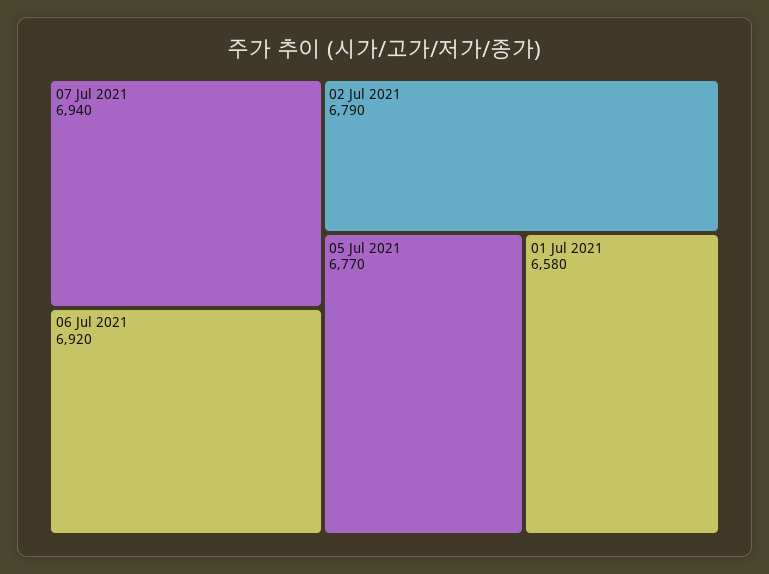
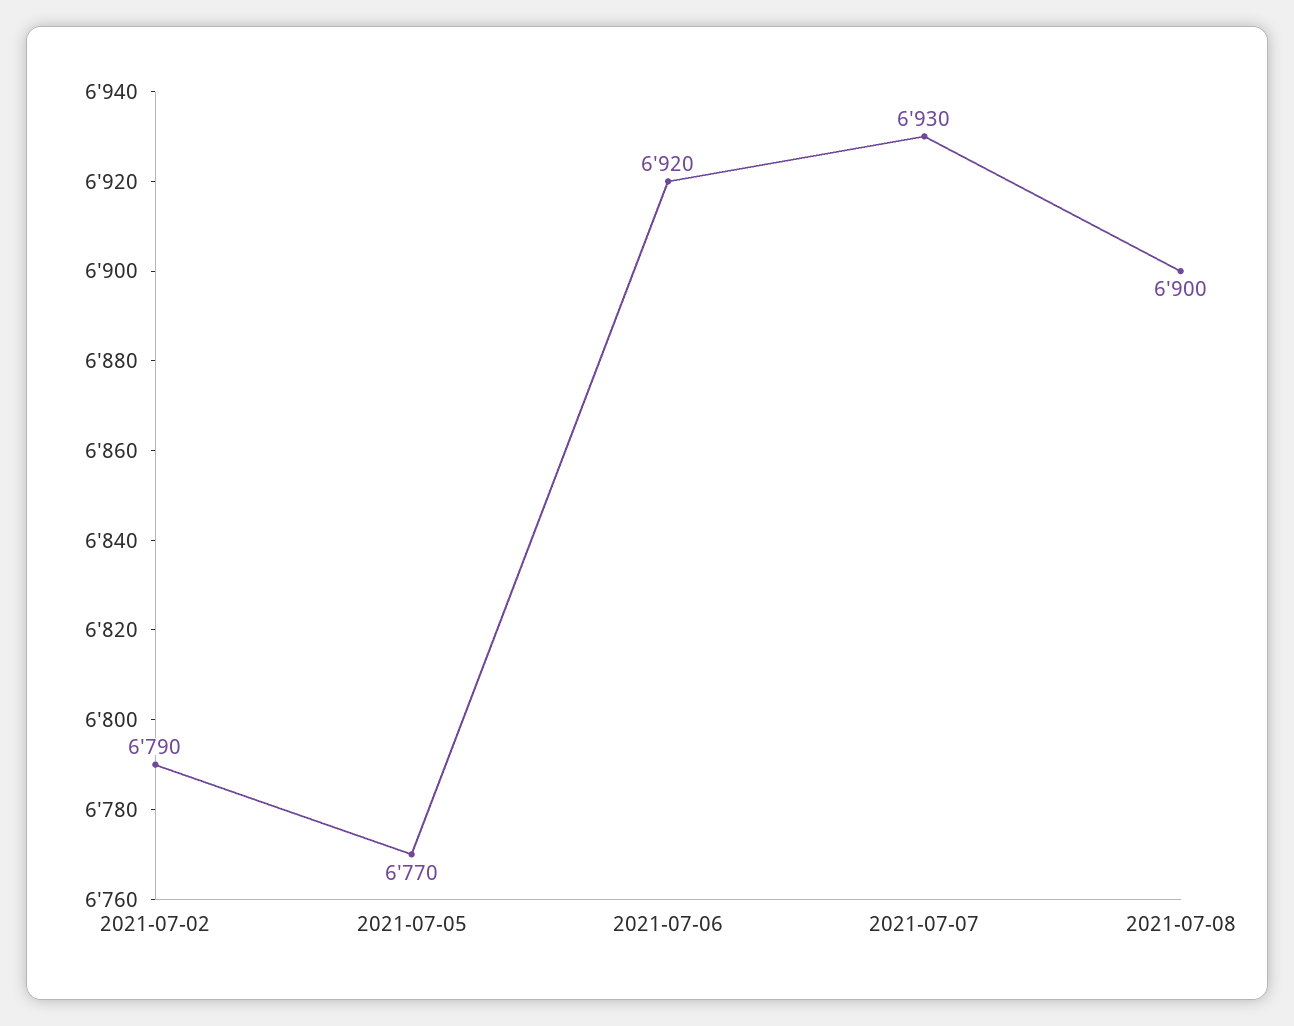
07 Jul 2021: 6940 -> 6930
01 Jul 2021: 6580 -> none
2021-07-08: none -> 6900

